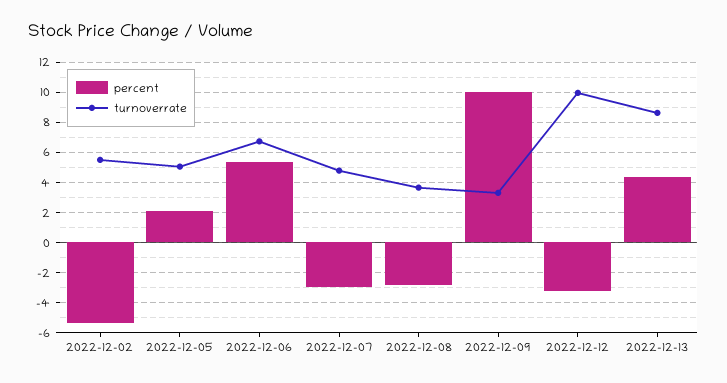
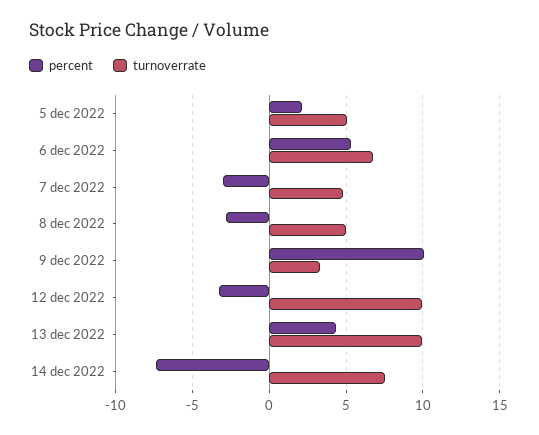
percent, 2022-12-02: -5.5 -> none
turnoverrate, 2022-12-02: 5.5 -> none
turnoverrate, 2022-12-08: 3.5 -> 5
turnoverrate, 2022-12-13: 8.5 -> 10
percent, 14 dec 2022: none -> -7.5
turnoverrate, 14 dec 2022: none -> 7.5

